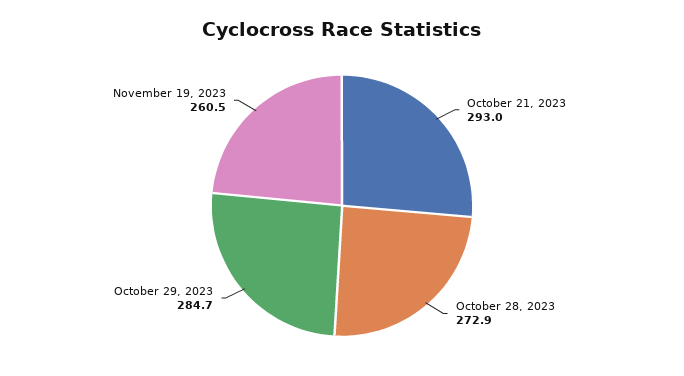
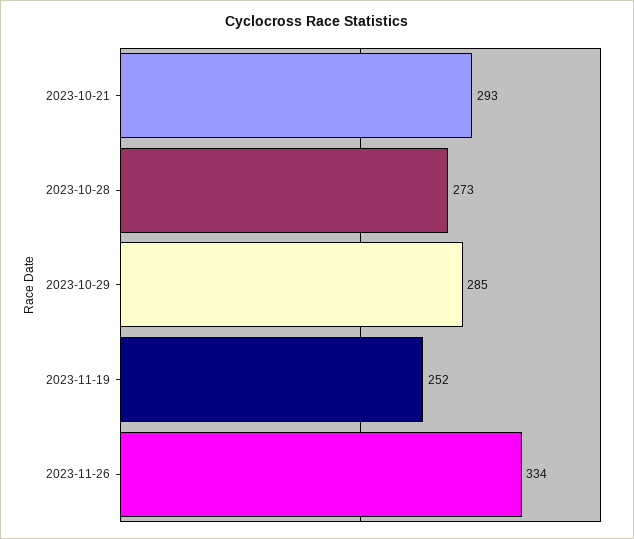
November 19, 2023: 260.5 -> 252
2023-11-26: none -> 334

